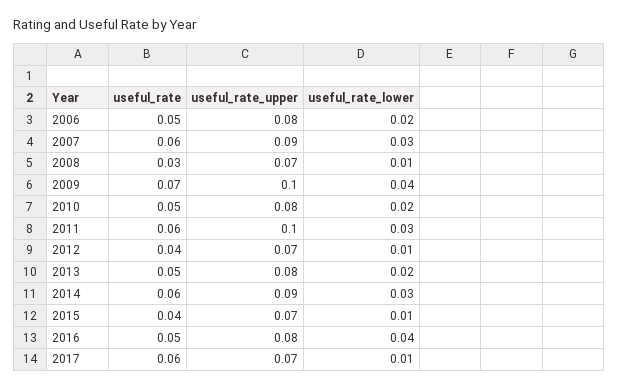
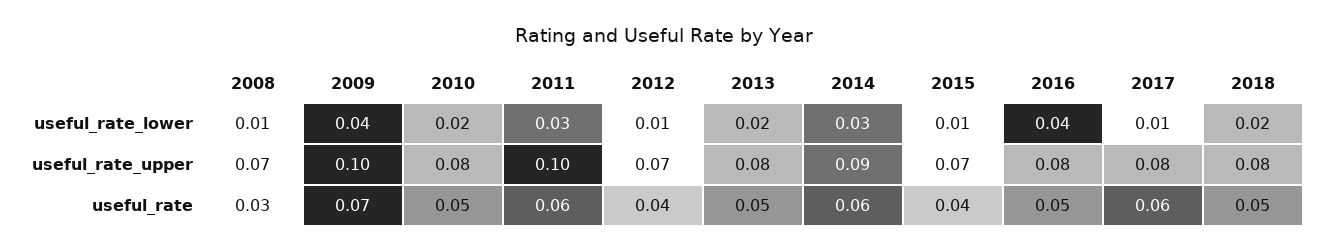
useful_rate, 2006: 0.05 -> none
useful_rate_upper, 2006: 0.08 -> none
useful_rate_lower, 2006: 0.02 -> none
useful_rate, 2007: 0.06 -> none
useful_rate_upper, 2007: 0.09 -> none
useful_rate_lower, 2007: 0.03 -> none
useful_rate_upper, 2017: 0.07 -> 0.08
useful_rate_lower, 2018: none -> 0.02
useful_rate_upper, 2018: none -> 0.08
useful_rate, 2018: none -> 0.05

